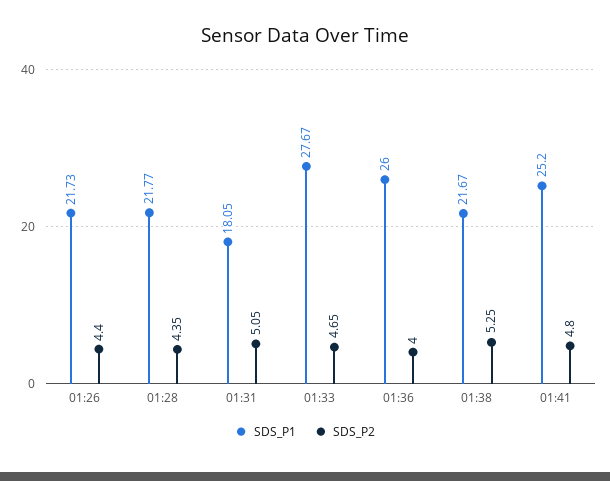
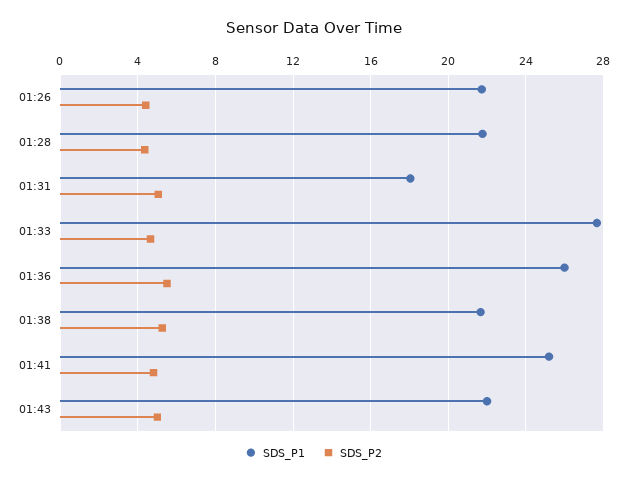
SDS_P2, 01:36: 4 -> 5.5
SDS_P1, 01:43: none -> 22
SDS_P2, 01:43: none -> 5

